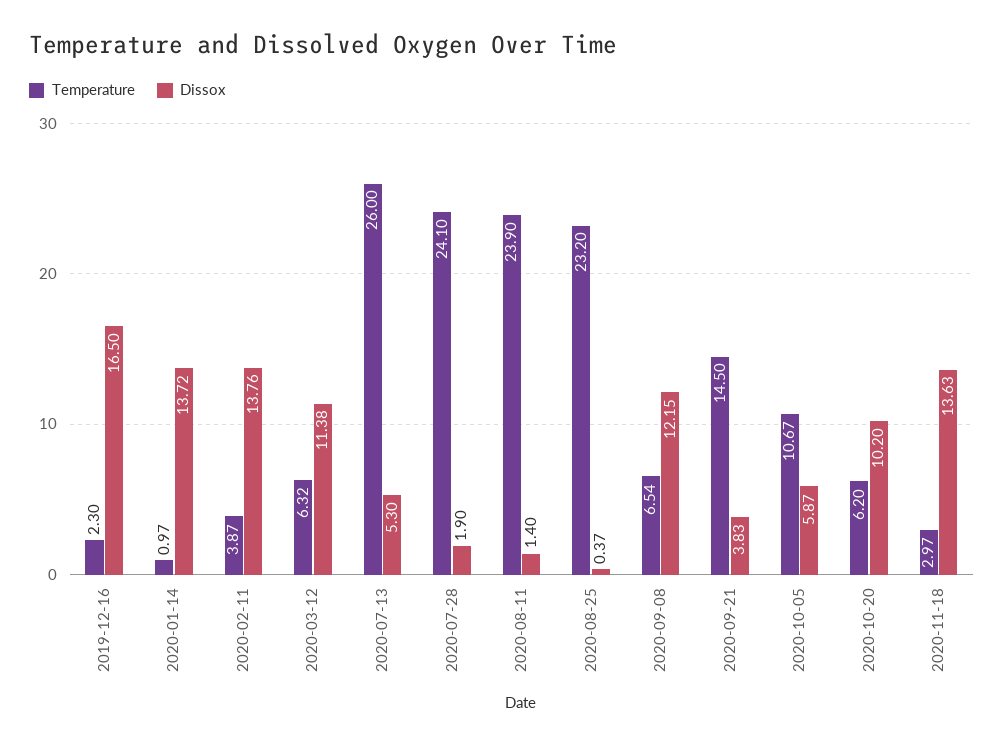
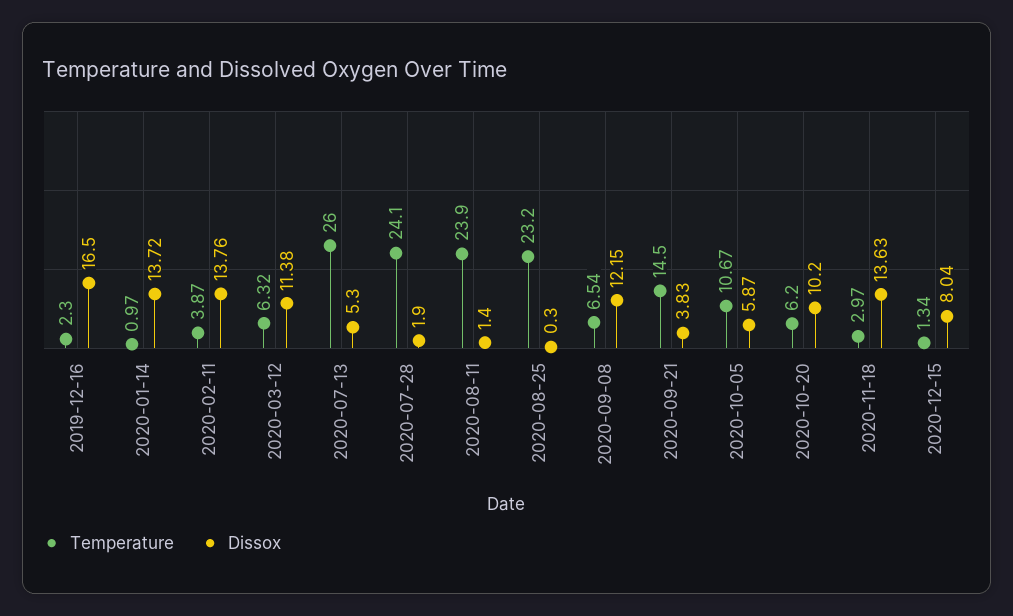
Dissox, 2020-08-25: 0.37 -> 0.3
Temperature, 2020-12-15: none -> 1.34
Dissox, 2020-12-15: none -> 8.04

